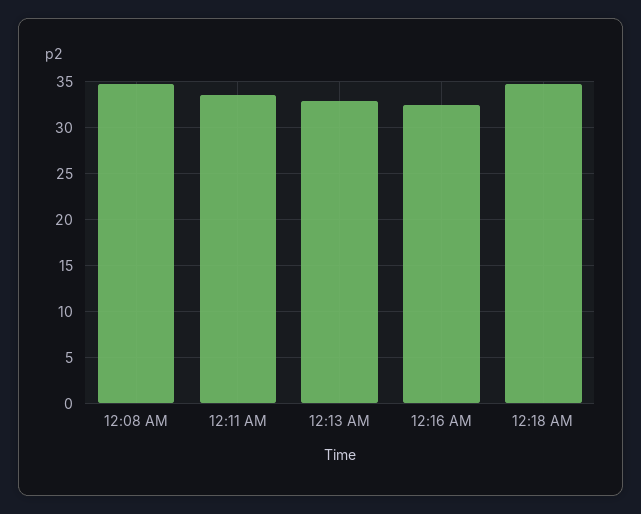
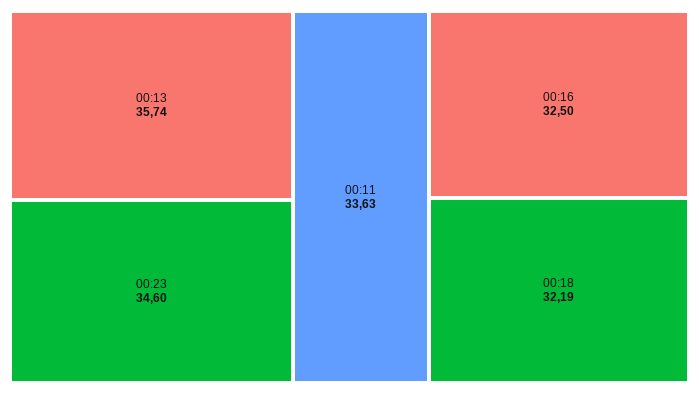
12:08 AM: 35 -> none
12:13 AM: 33 -> 35.74
12:18 AM: 35 -> 32.19
00:23: none -> 34.6

